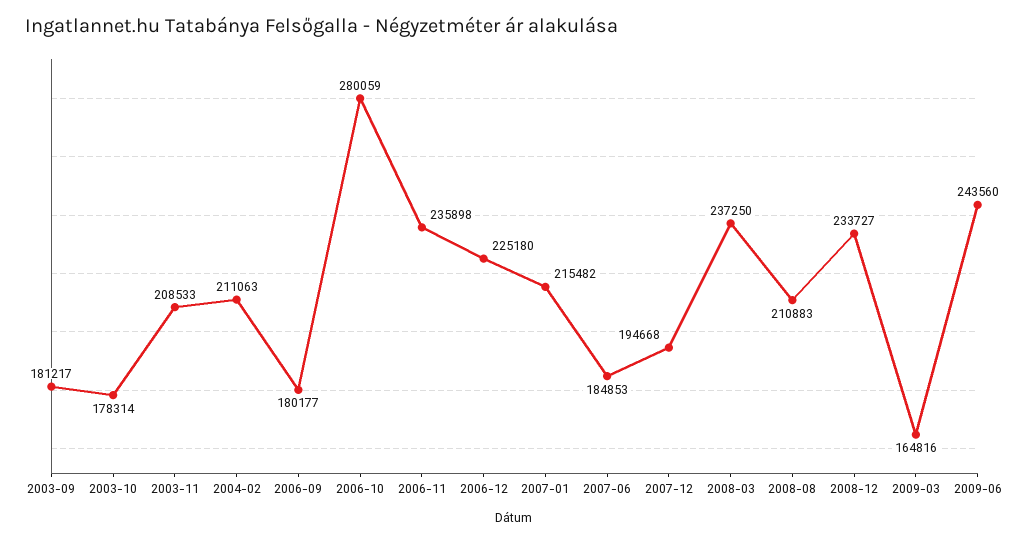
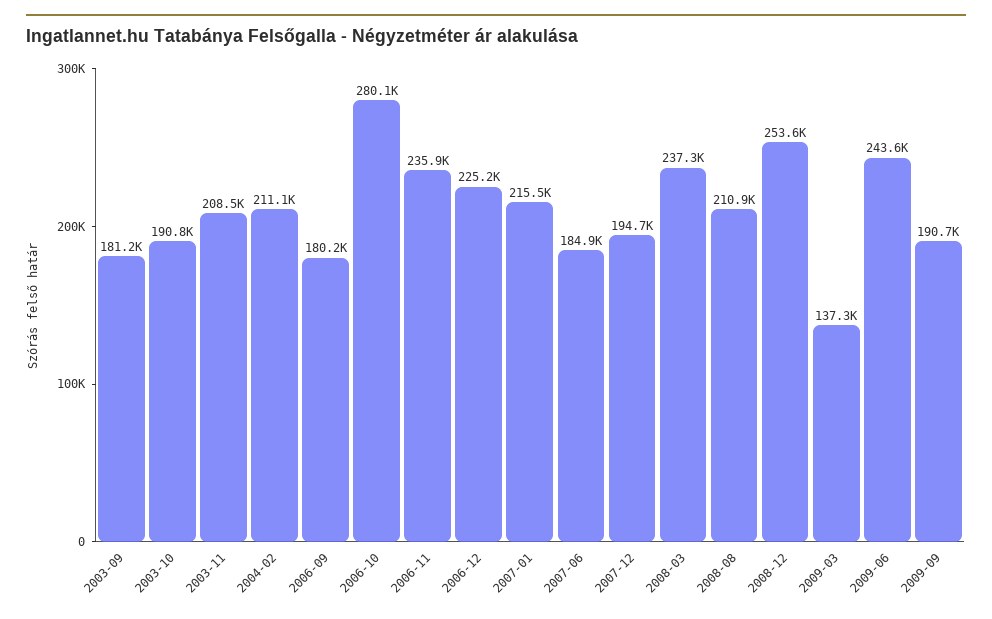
2003-10: 178314 -> 190800
2008-12: 233727 -> 253600
2009-03: 164816 -> 137300
2009-09: none -> 190700

